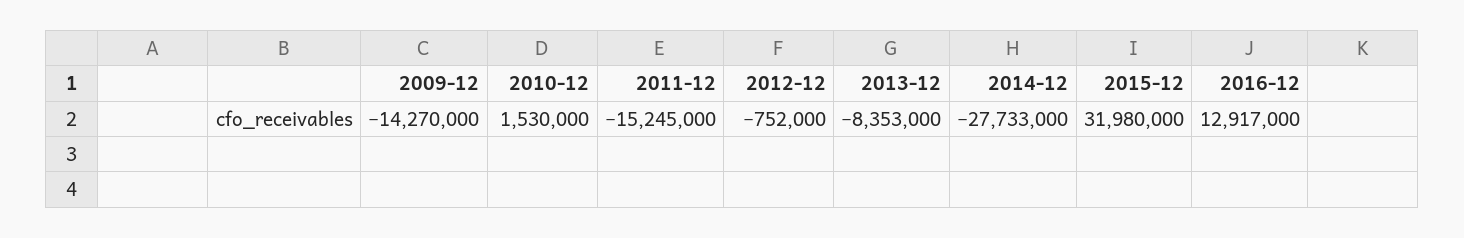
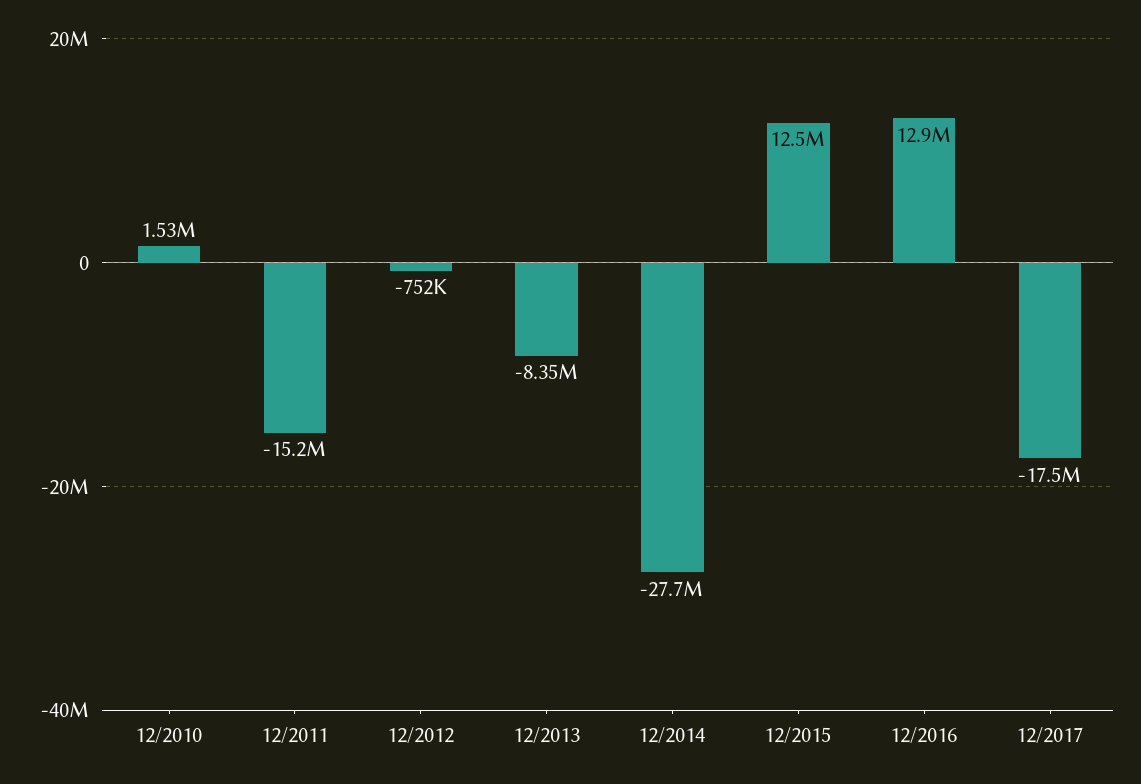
2009-12: -14270000 -> none
2015-12: 31980000 -> 12500000
12/2017: none -> -17500000

